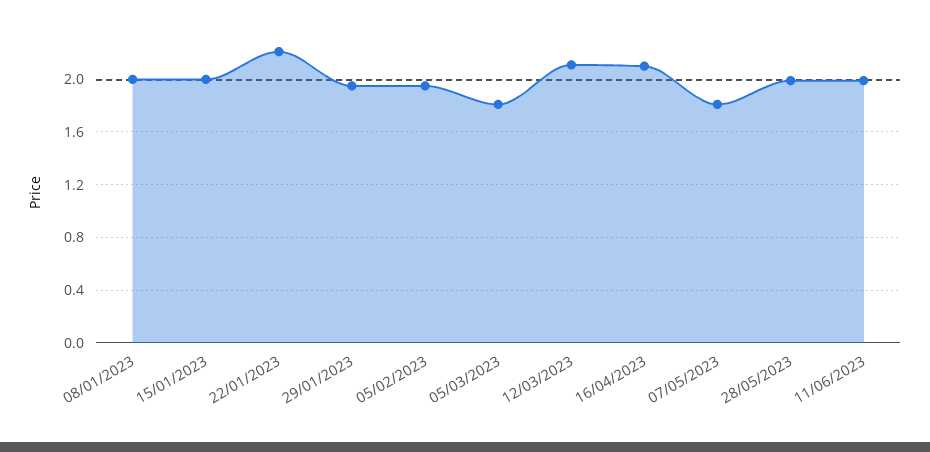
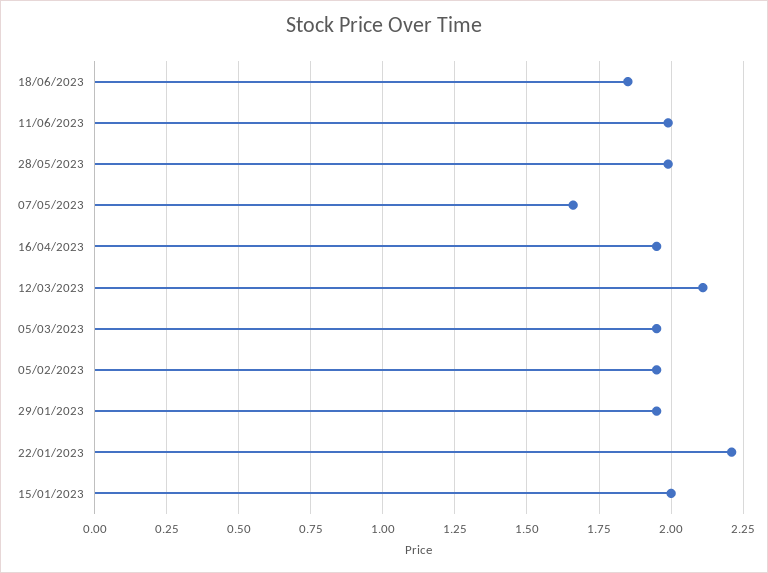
08/01/2023: 2 -> none
05/03/2023: 1.8 -> 1.95
16/04/2023: 2.1 -> 1.95
07/05/2023: 1.8 -> 1.65
18/06/2023: none -> 1.85

